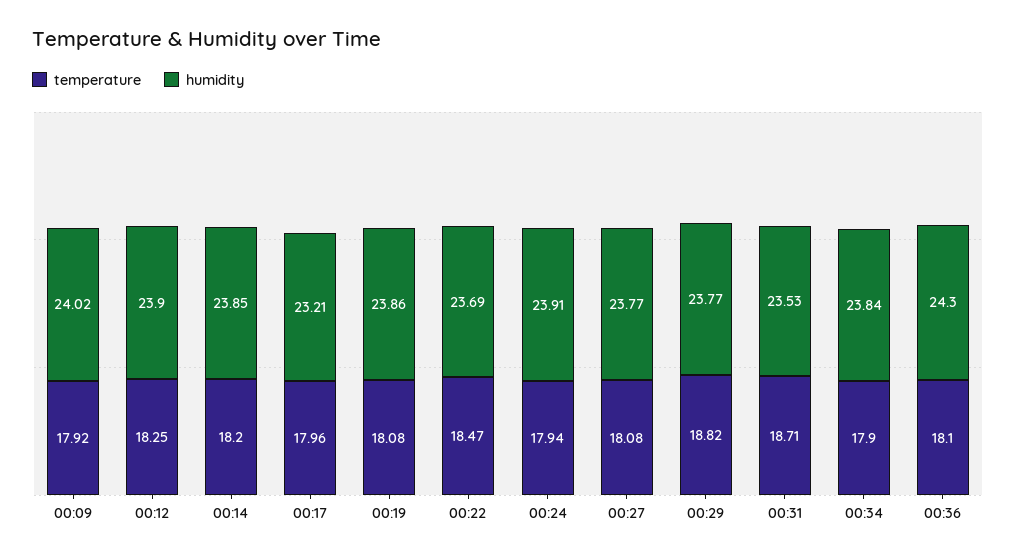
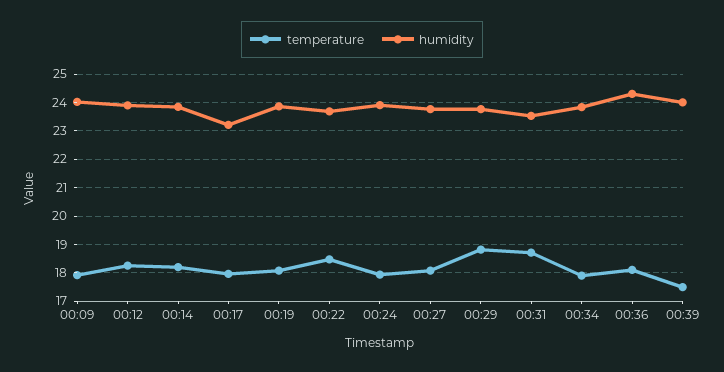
temperature, 00:39: none -> 17.5
humidity, 00:39: none -> 24

